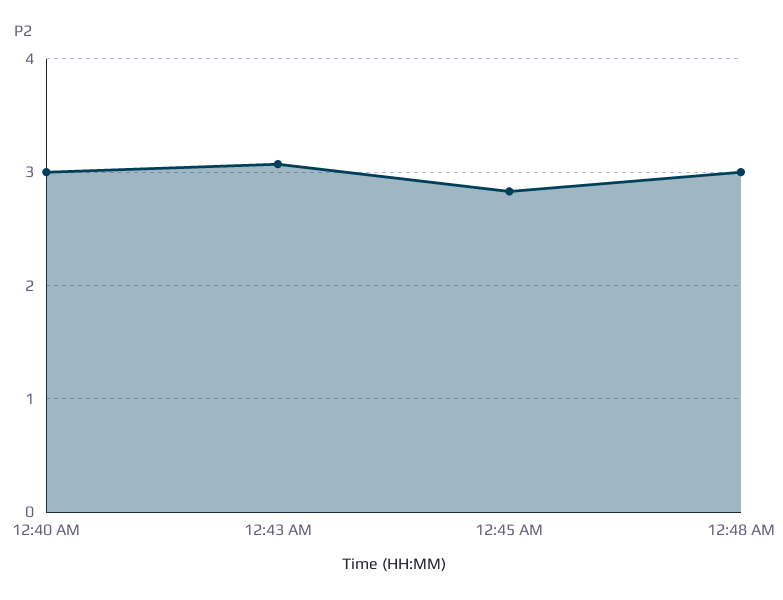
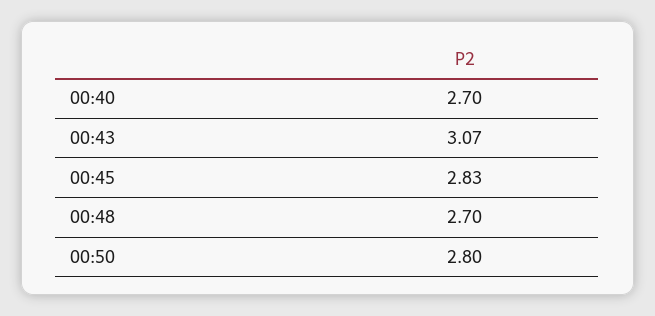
12:40 AM: 3 -> 2.7
12:48 AM: 3 -> 2.7
00:50: none -> 2.8

